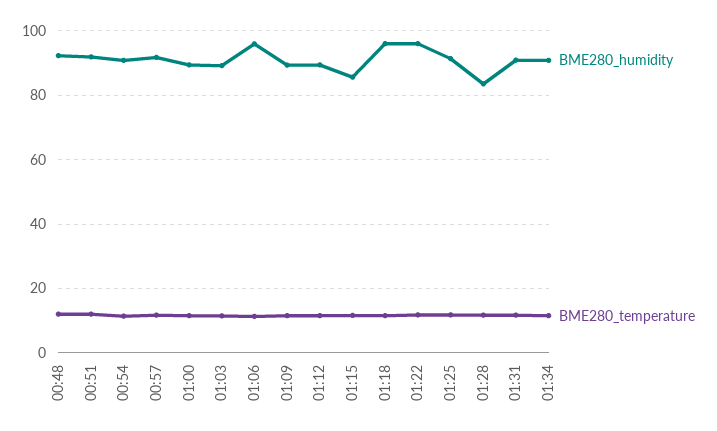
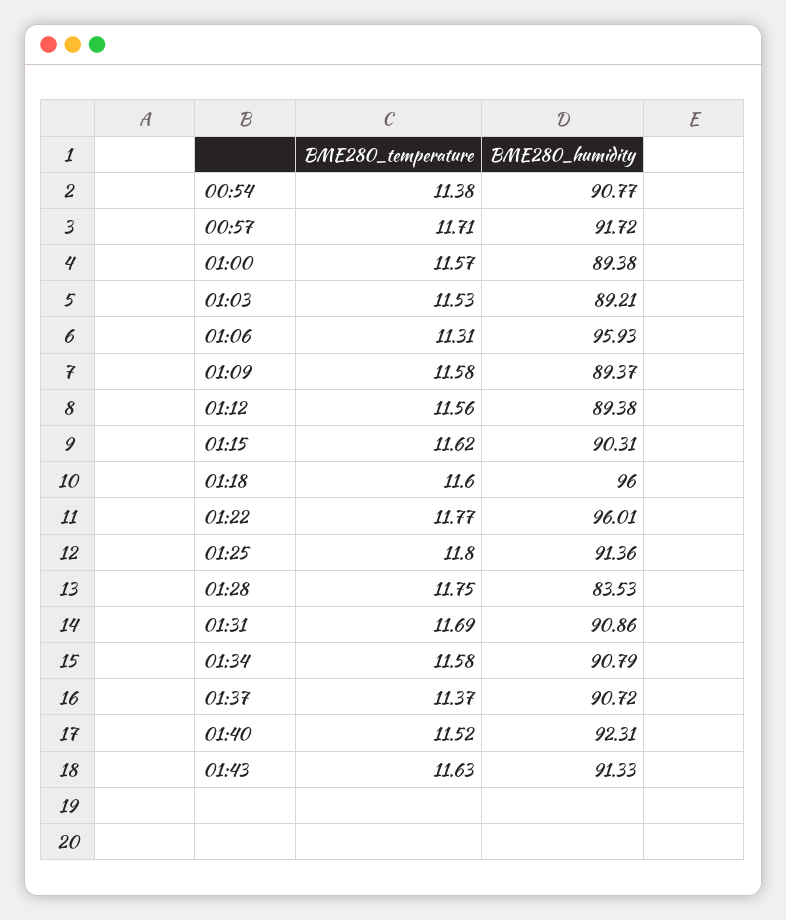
BME280_humidity, 00:48: 92 -> none
BME280_temperature, 00:48: 12 -> none
BME280_humidity, 00:51: 92 -> none
BME280_temperature, 00:51: 12 -> none
BME280_humidity, 01:15: 86 -> 90.31
BME280_temperature, 01:37: none -> 11.37
BME280_humidity, 01:37: none -> 90.72
BME280_temperature, 01:40: none -> 11.52
BME280_humidity, 01:40: none -> 92.31
BME280_temperature, 01:43: none -> 11.63
BME280_humidity, 01:43: none -> 91.33

